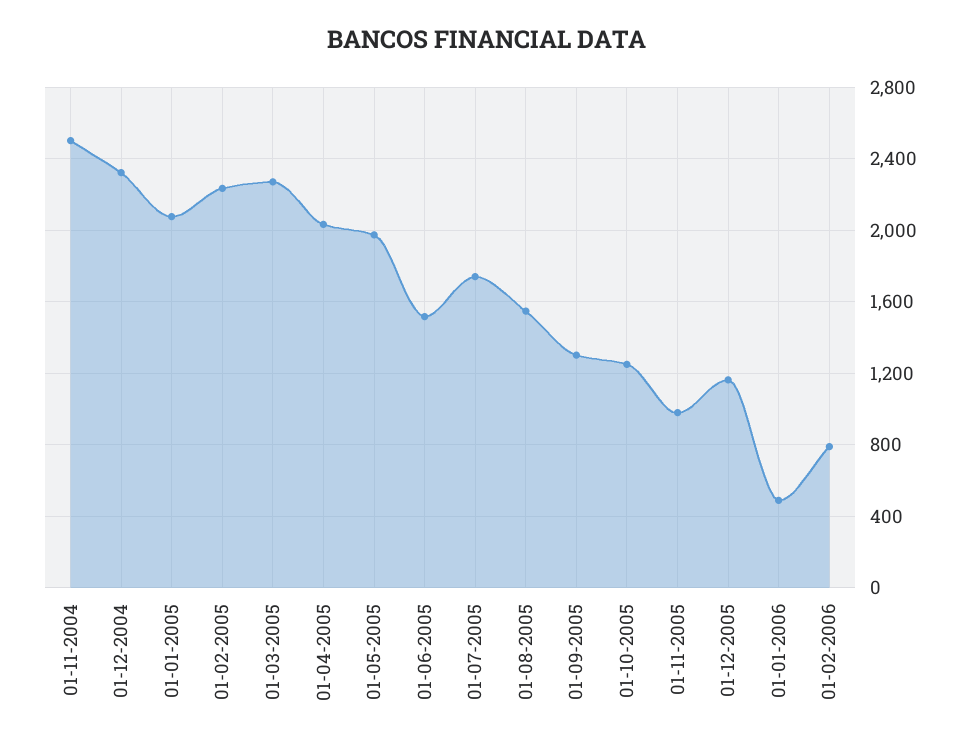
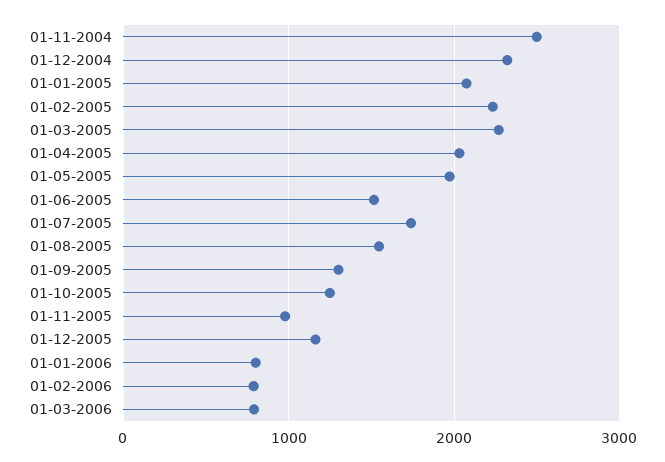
01-01-2006: 500 -> 800
01-03-2006: none -> 800

